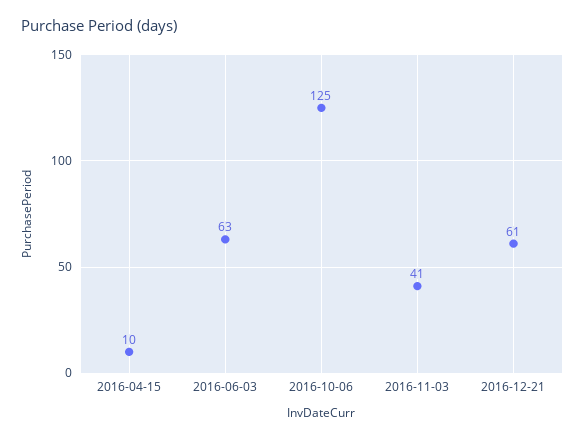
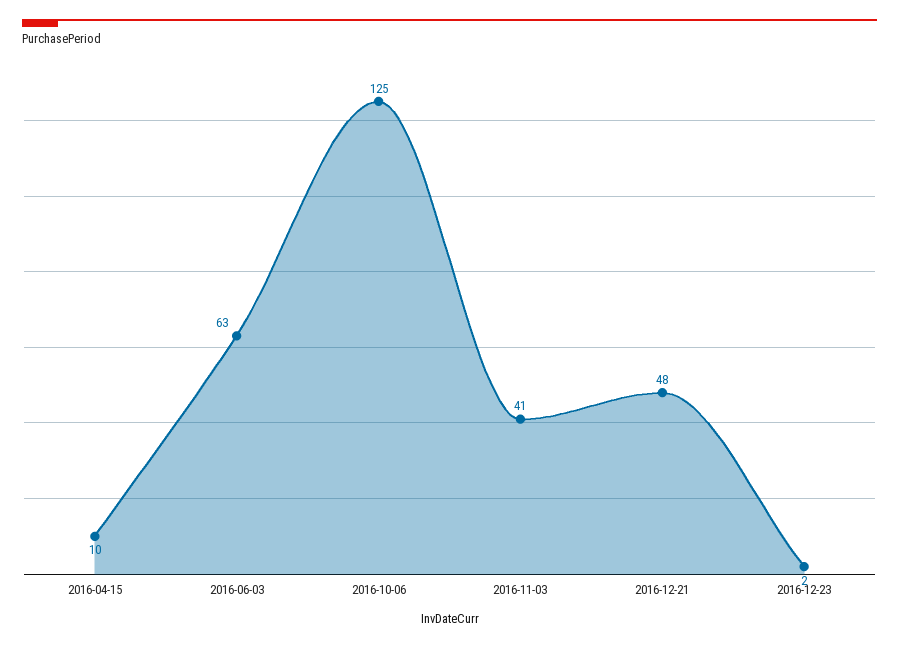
2016-12-21: 61 -> 48
2016-12-23: none -> 2

